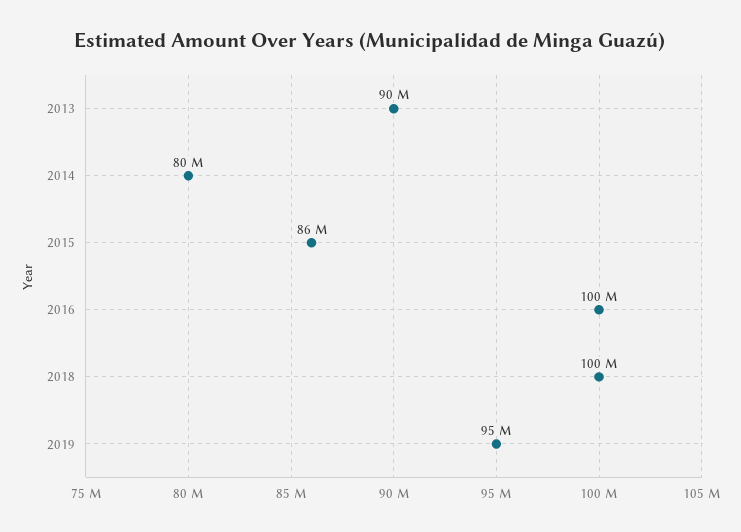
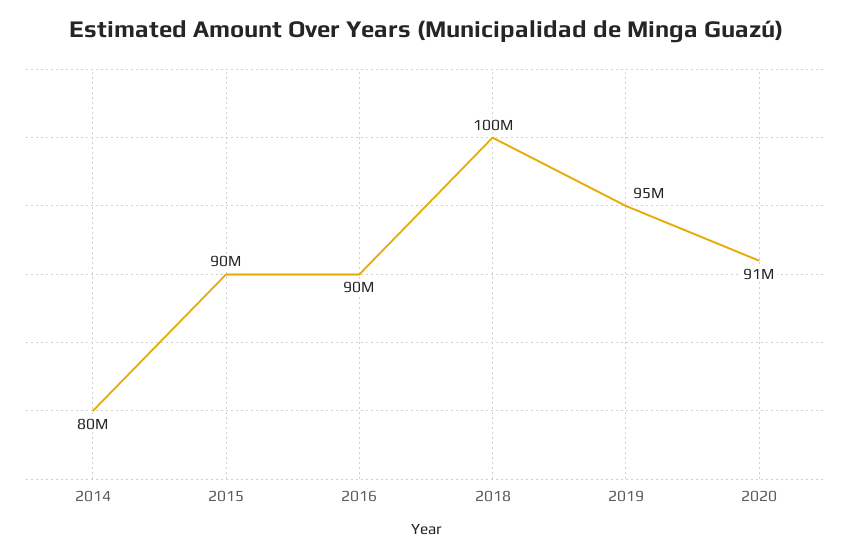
2013: 90000000 -> none
2015: 86000000 -> 90000000
2016: 100000000 -> 90000000
2020: none -> 91000000

